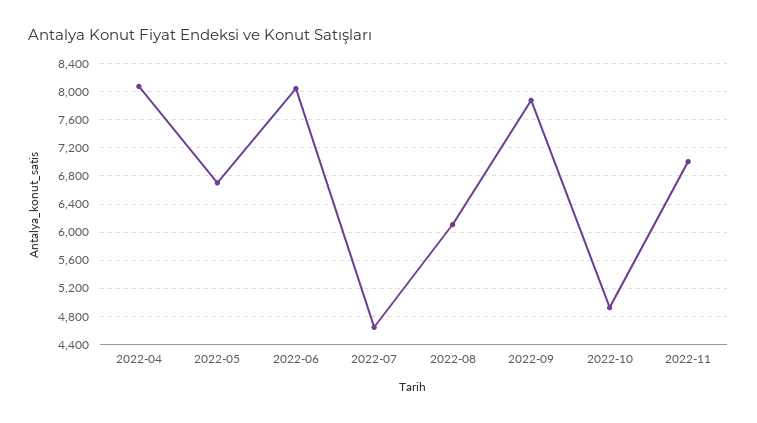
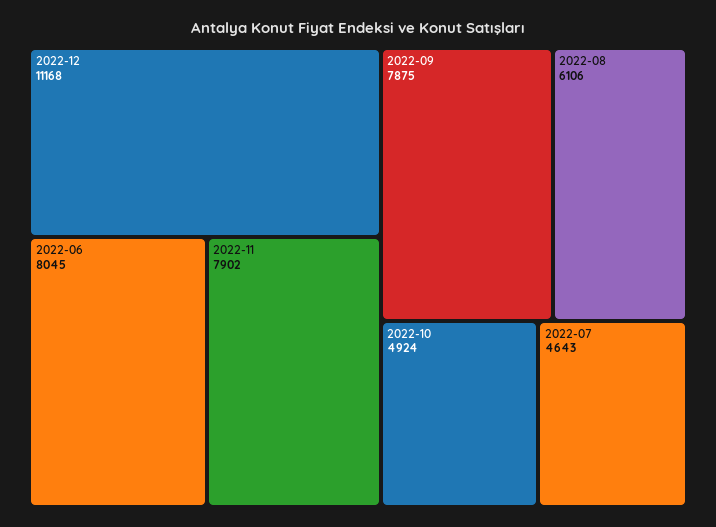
2022-04: 8100 -> none
2022-05: 6700 -> none
2022-11: 7000 -> 7902
2022-12: none -> 11168

